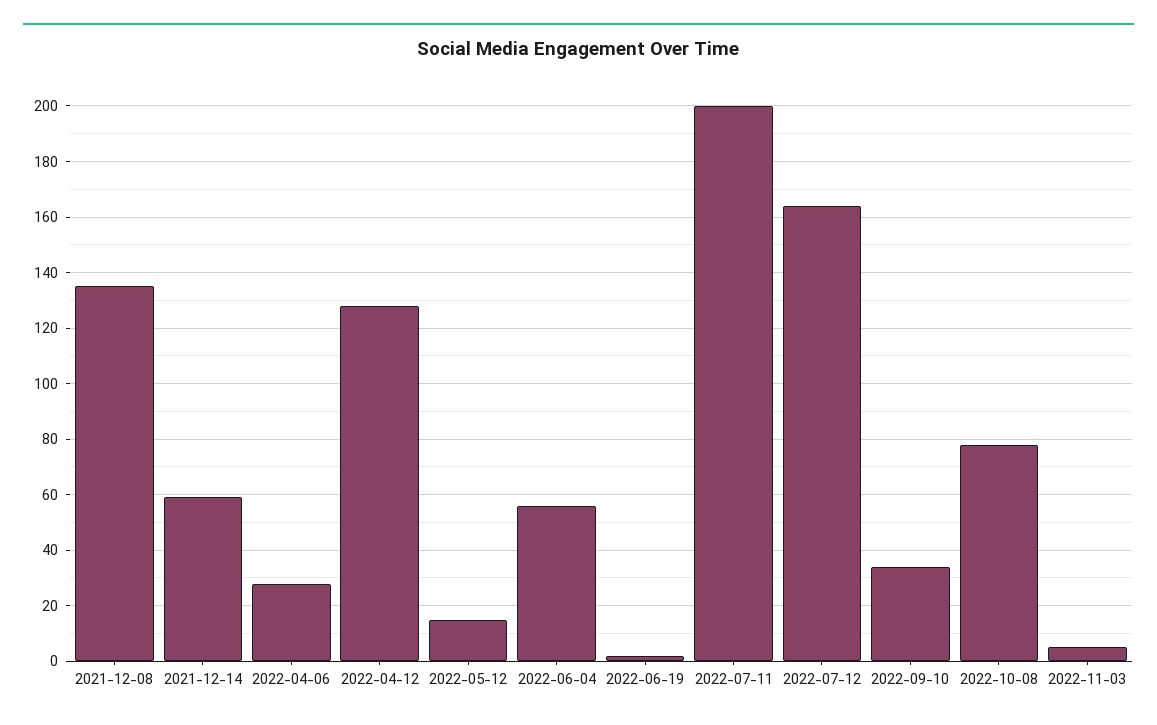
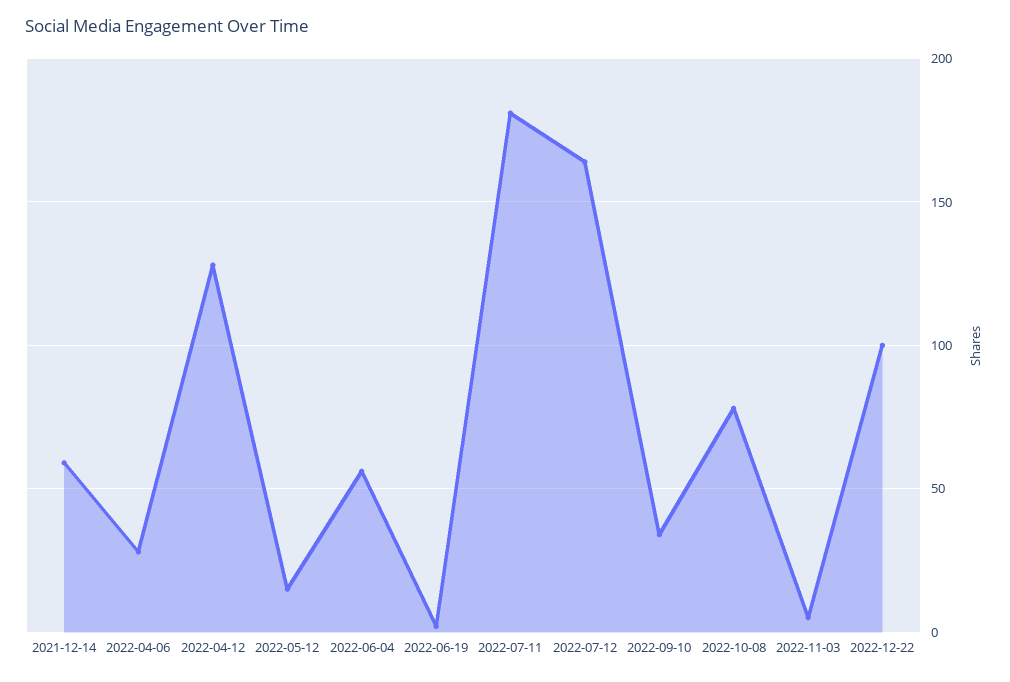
2021-12-08: 135 -> none
2022-07-11: 200 -> 180
2022-12-22: none -> 100

